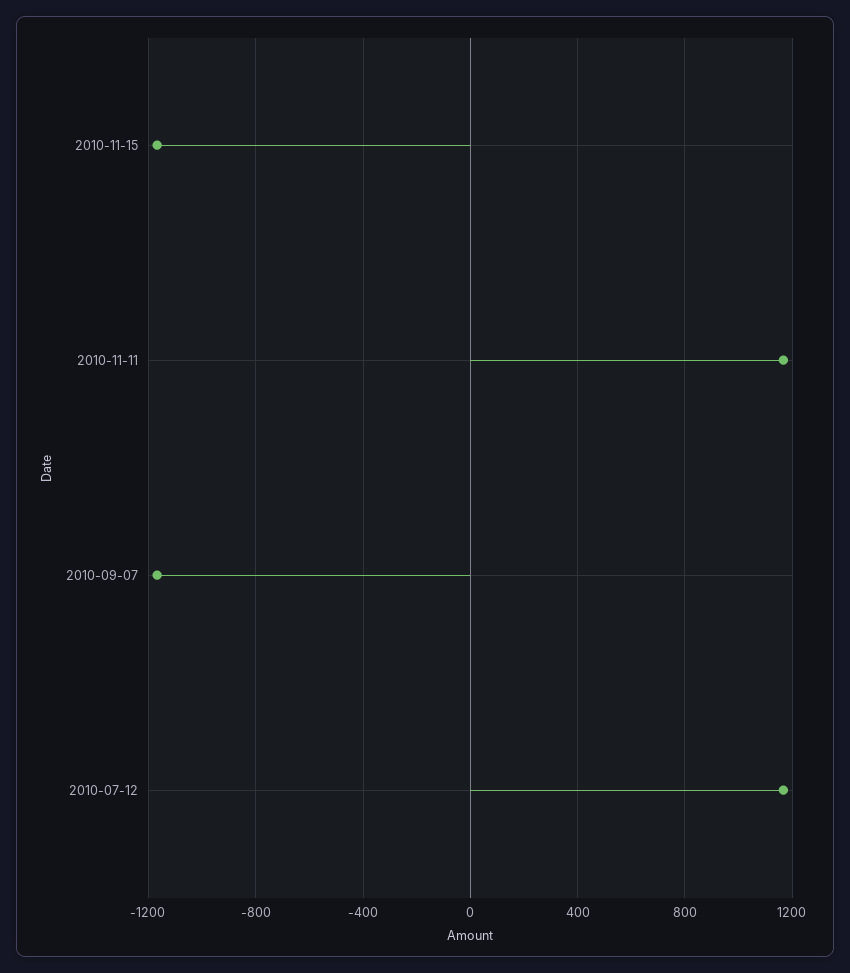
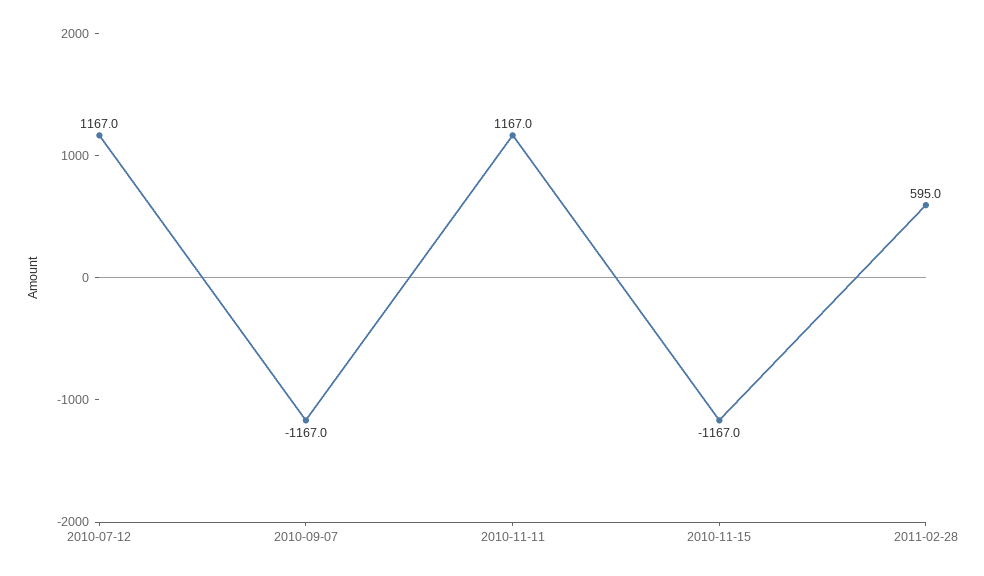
2011-02-28: none -> 595

